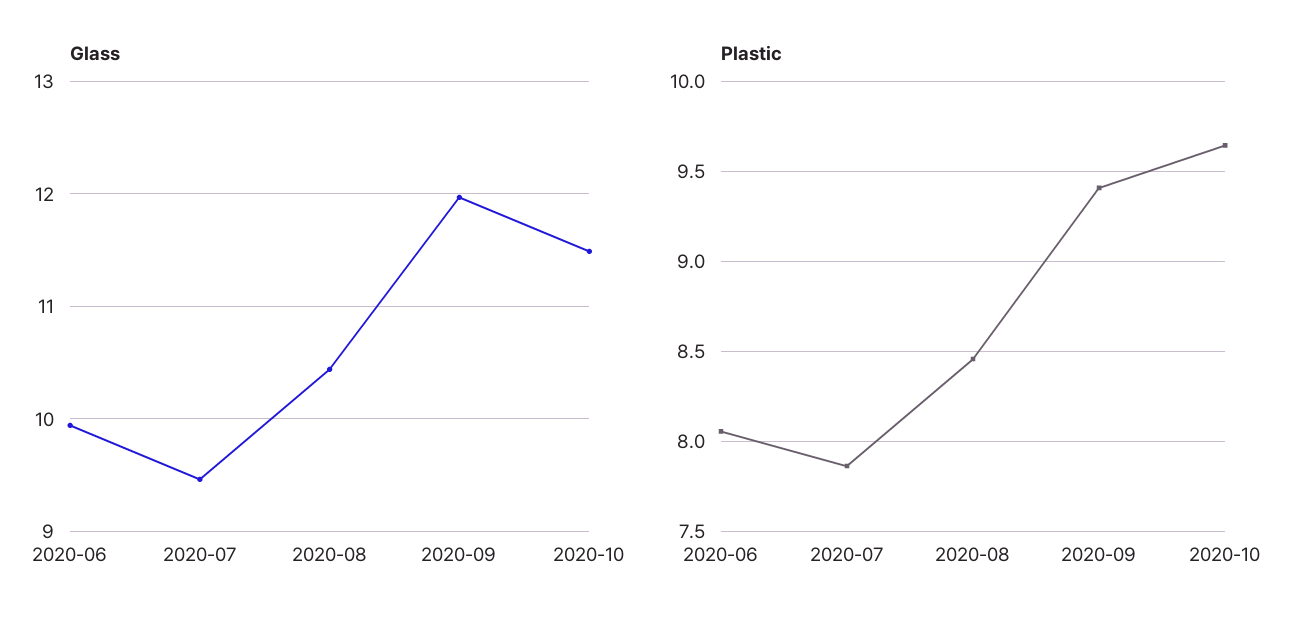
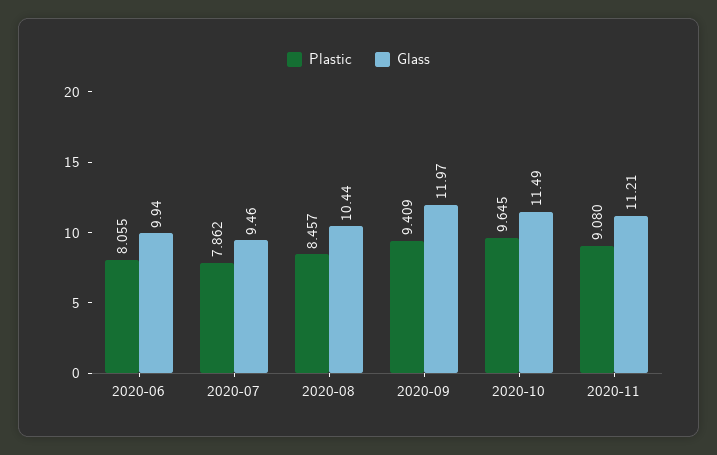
Plastic, 2020-11: none -> 9.08
Glass, 2020-11: none -> 11.21

